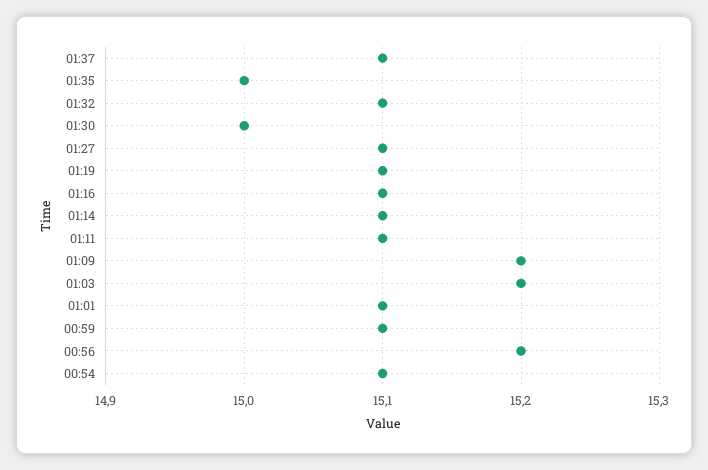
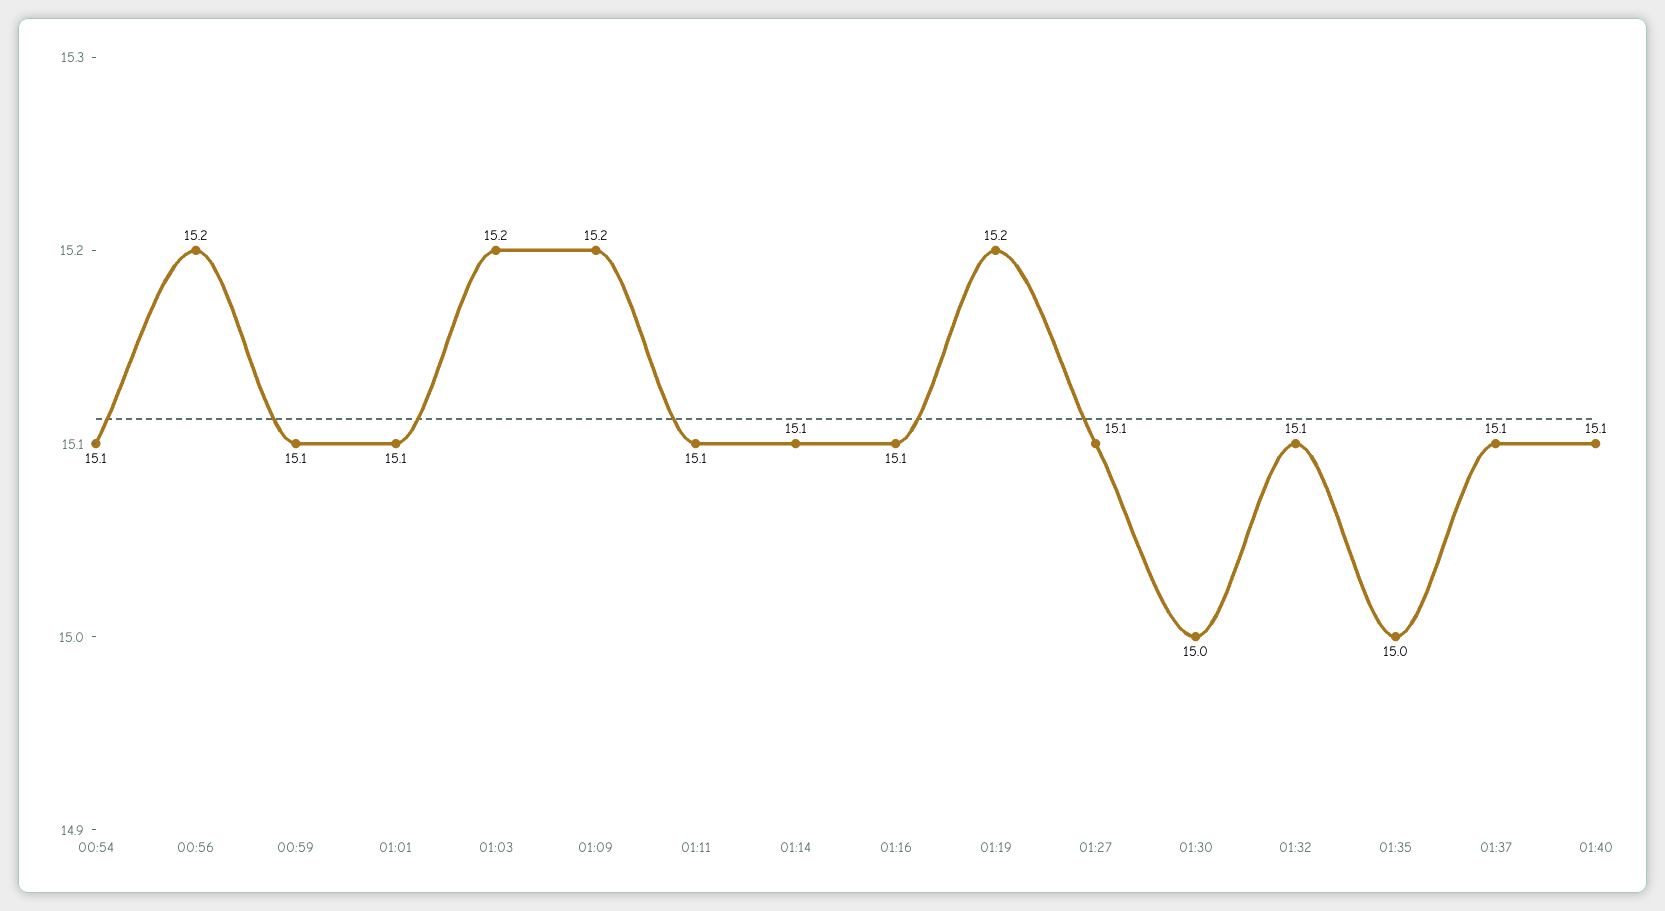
01:19: 15.1 -> 15.2
01:40: none -> 15.1

